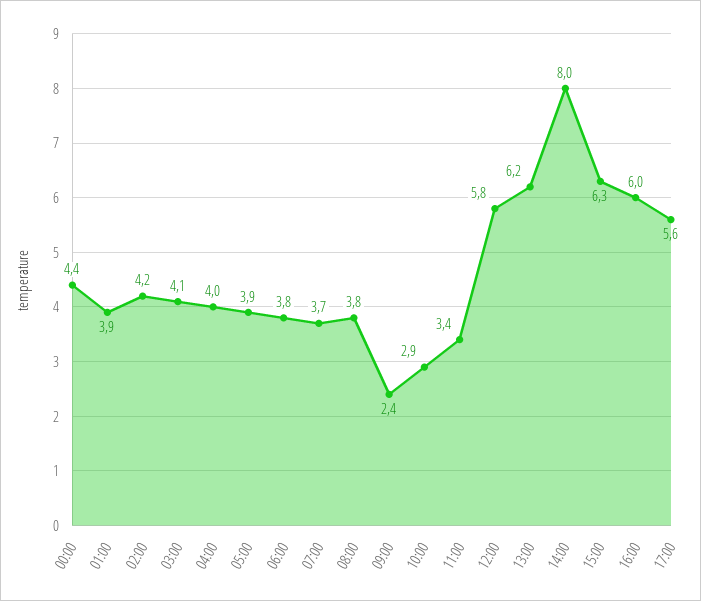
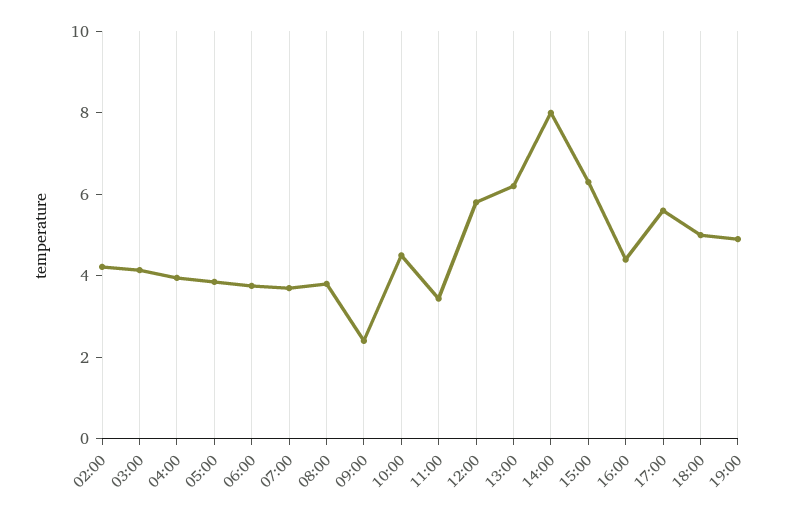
00:00: 4.4 -> none
01:00: 3.9 -> none
10:00: 2.9 -> 4.5
16:00: 6 -> 4.5
18:00: none -> 5
19:00: none -> 5

